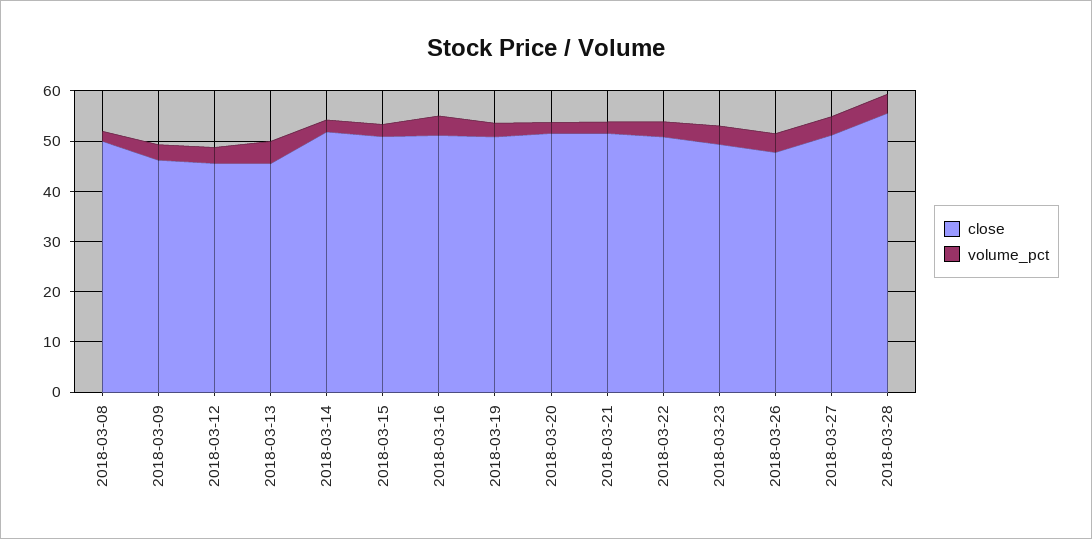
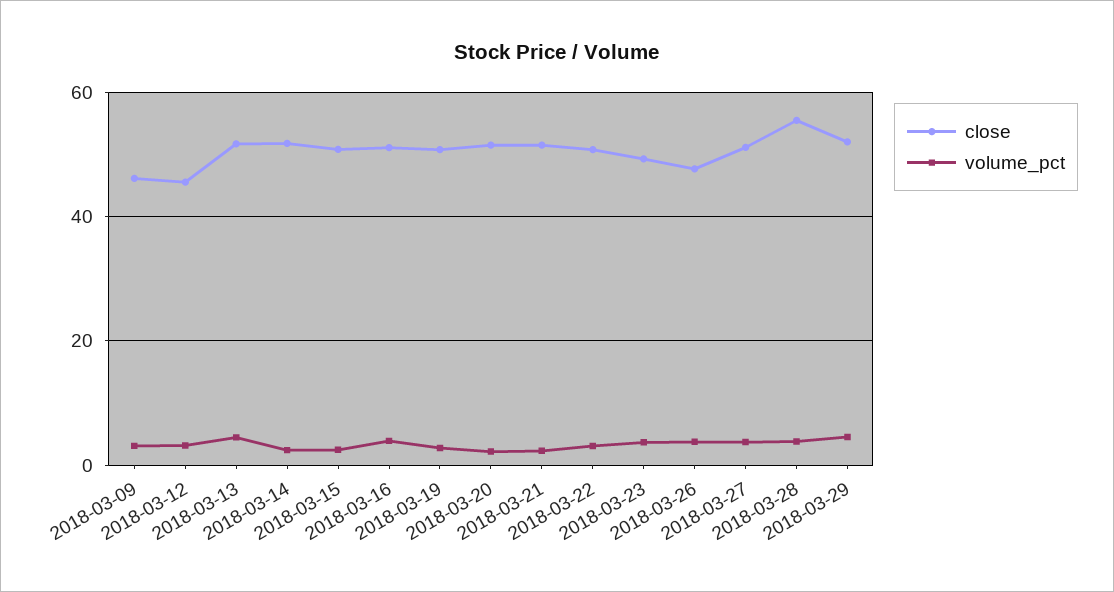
close, 2018-03-08: 50 -> none
volume_pct, 2018-03-08: 2 -> none
close, 2018-03-13: 46 -> 52
close, 2018-03-29: none -> 52
volume_pct, 2018-03-29: none -> 4

